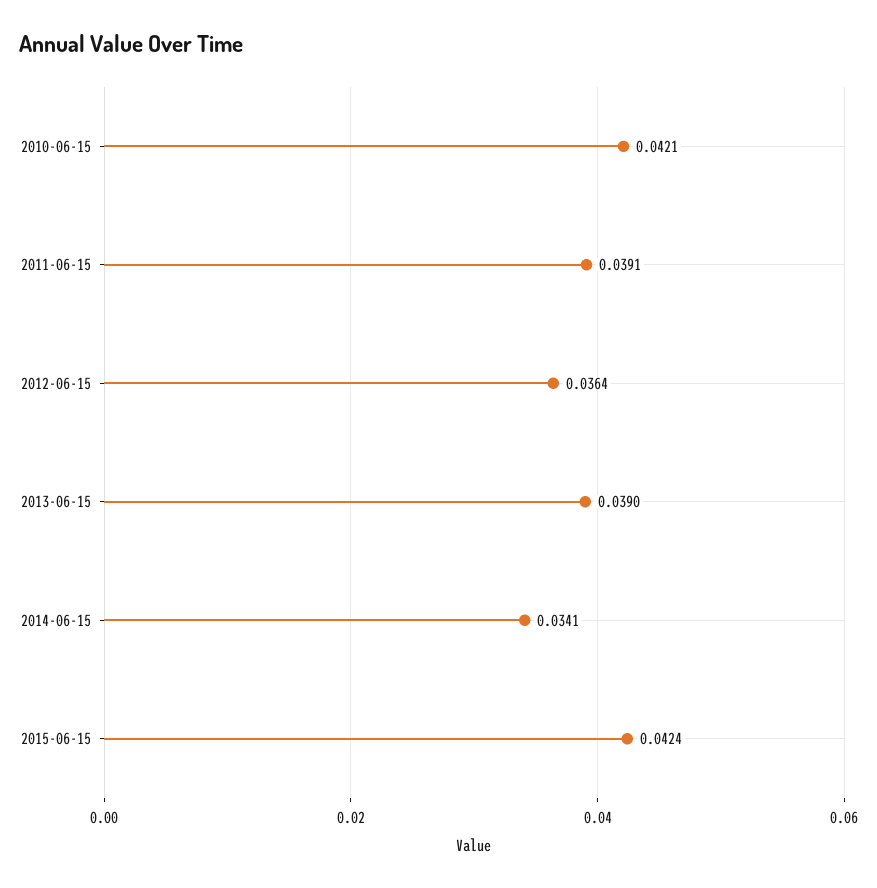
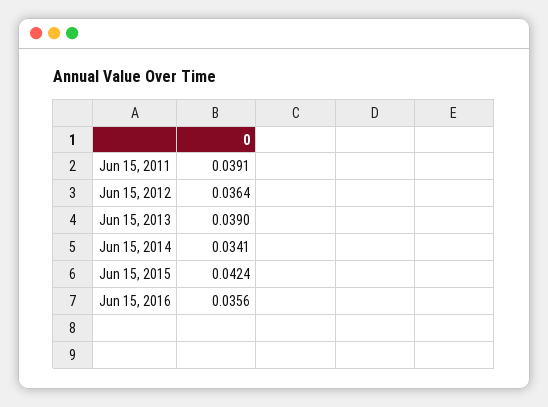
2010-06-15: 0.0421 -> none
Jun 15, 2016: none -> 0.0356

